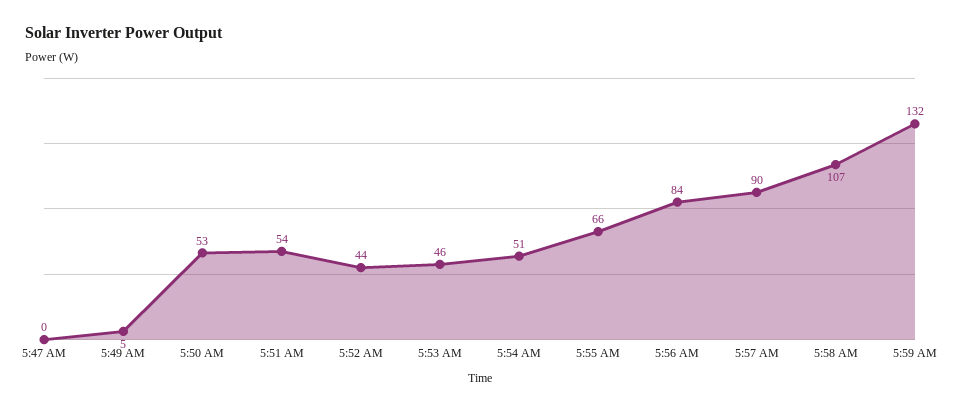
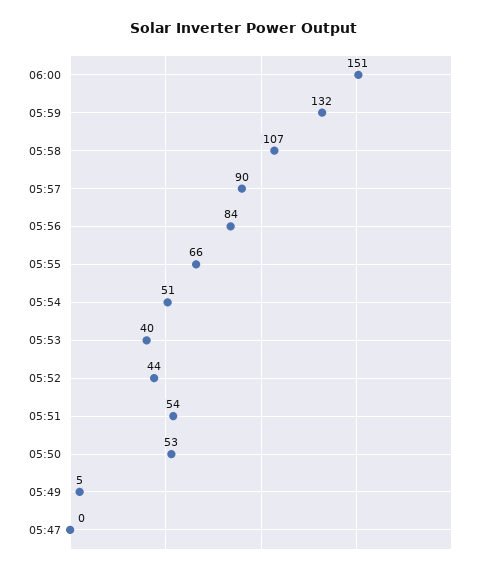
5:53 AM: 46 -> 40
06:00: none -> 151

